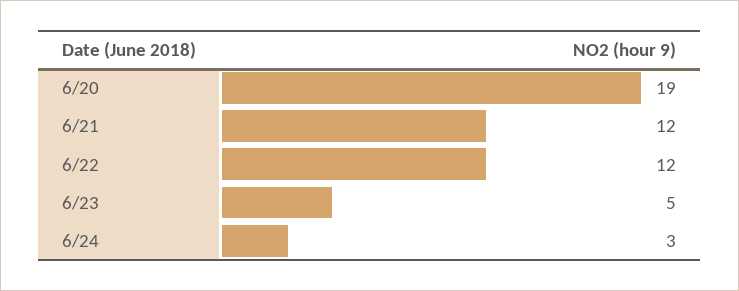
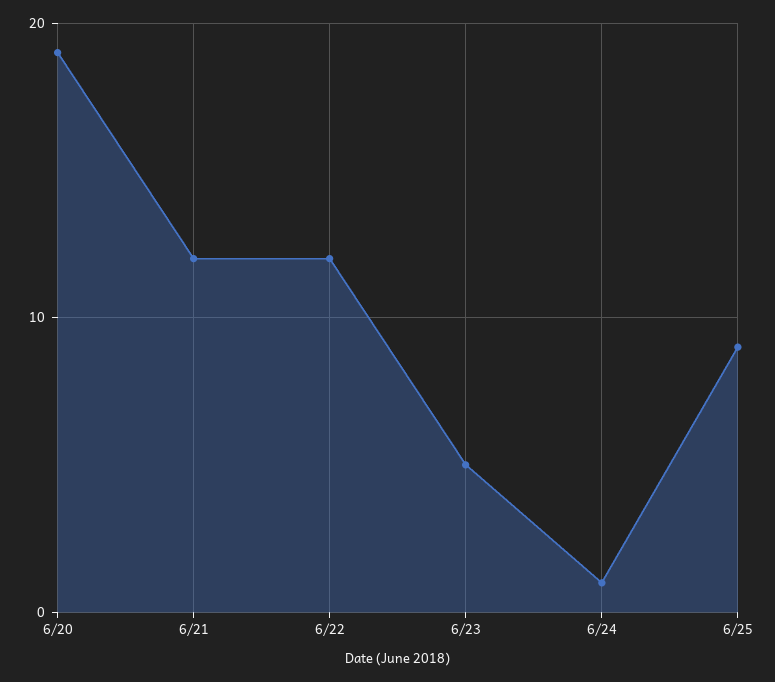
6/24: 3 -> 1
6/25: none -> 9

